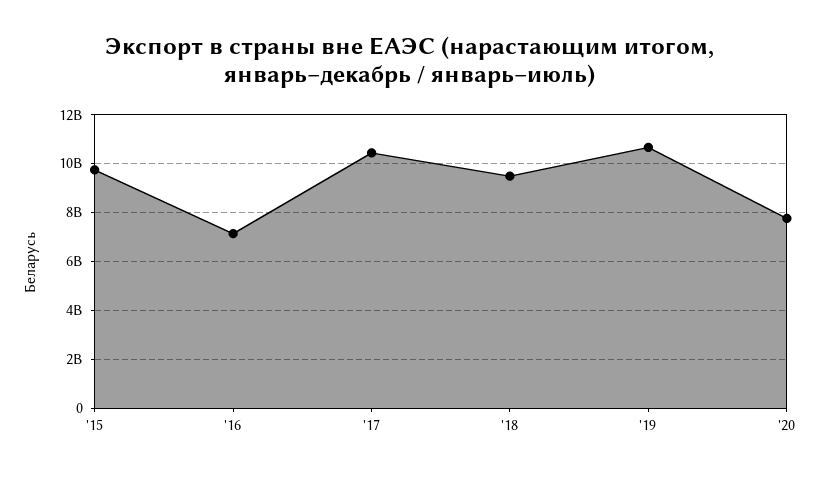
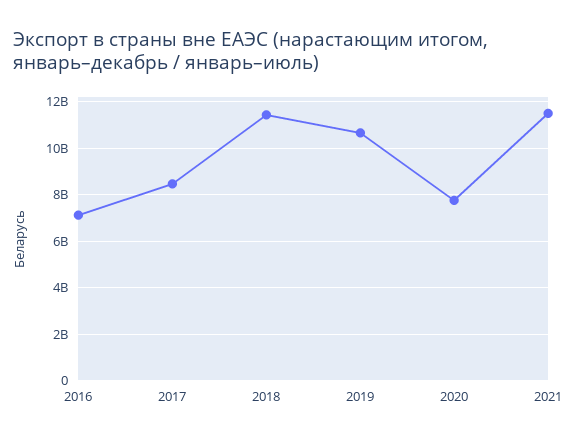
'15: 9750000000 -> none
'17: 10500000000 -> 8500000000
'18: 9500000000 -> 11500000000
2021: none -> 11500000000

